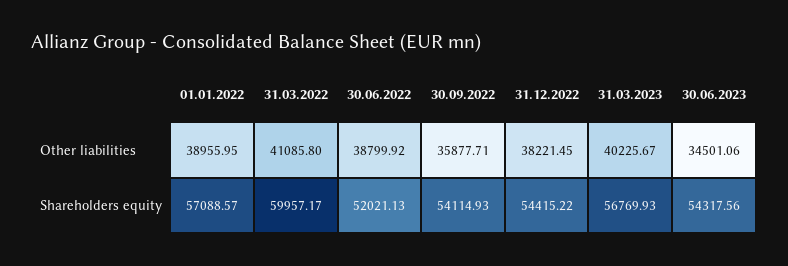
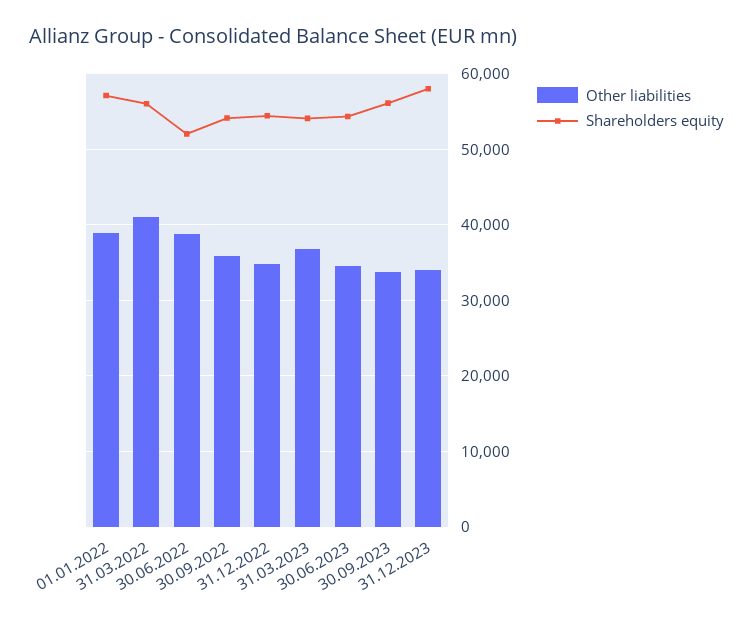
Other liabilities, 31.12.2022: 38221.45 -> 35000
Other liabilities, 31.03.2023: 40225.67 -> 37000
Shareholders equity, 31.03.2022: 59957.17 -> 56000
Shareholders equity, 31.03.2023: 56769.93 -> 54000
Other liabilities, 30.09.2023: none -> 34000
Shareholders equity, 30.09.2023: none -> 56000
Other liabilities, 31.12.2023: none -> 34000
Shareholders equity, 31.12.2023: none -> 58000

